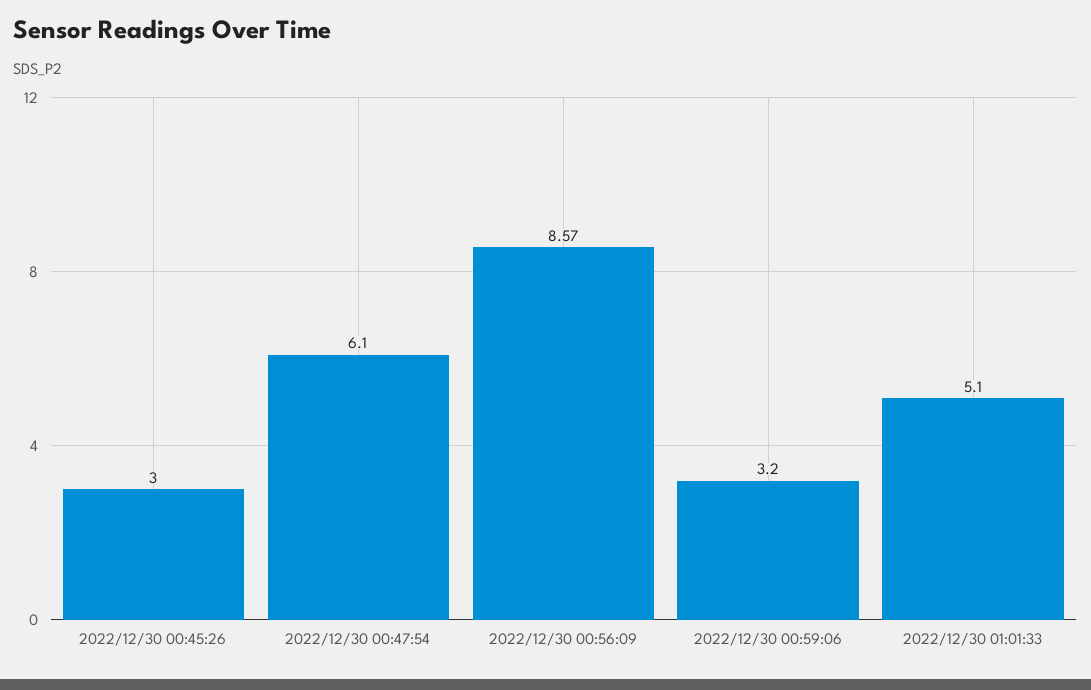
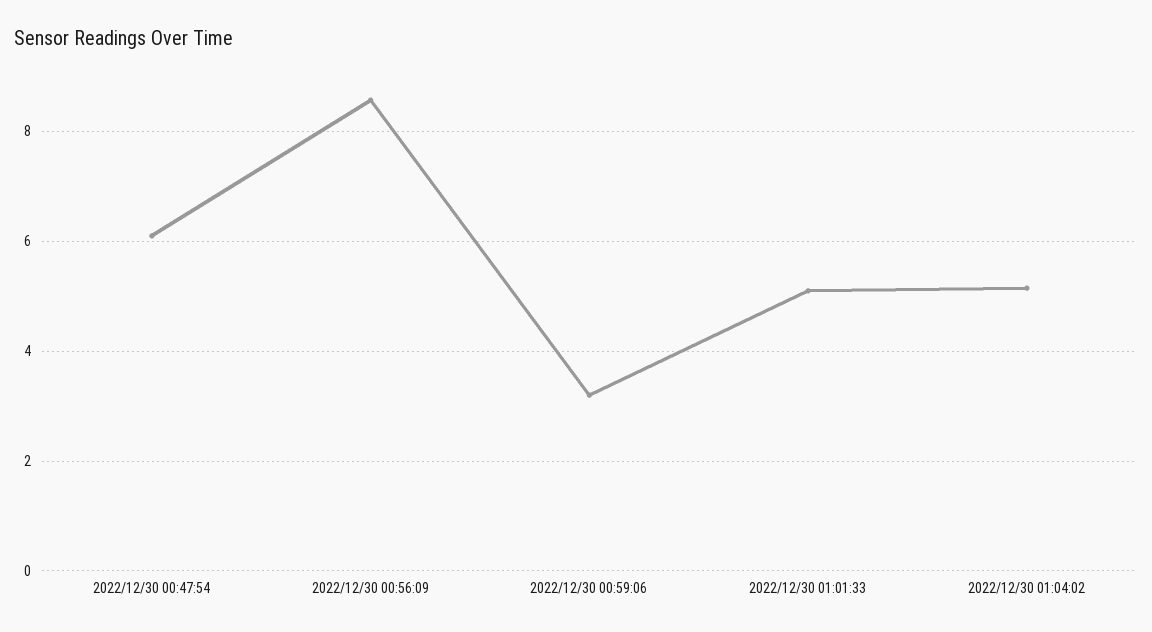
2022/12/30 00:45:26: 3 -> none
2022/12/30 01:04:02: none -> 5.2

